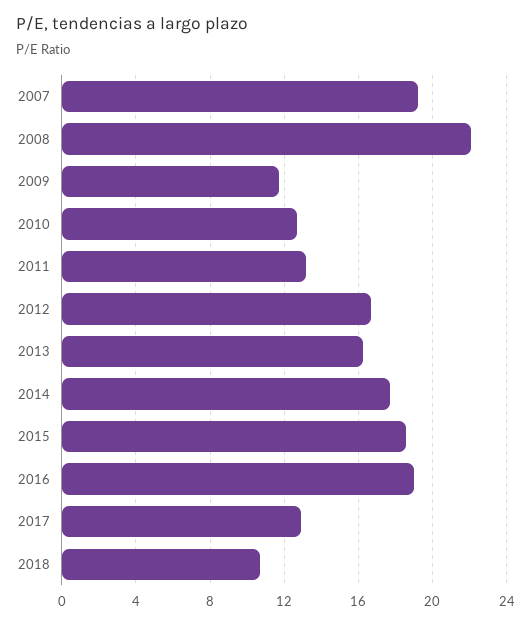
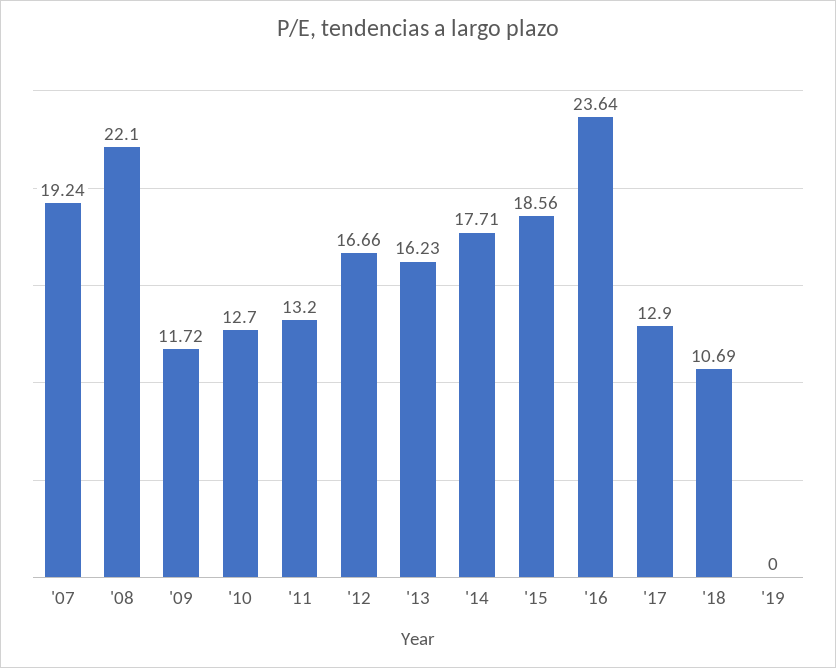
2016: 19 -> 23.64
'19: none -> 0

